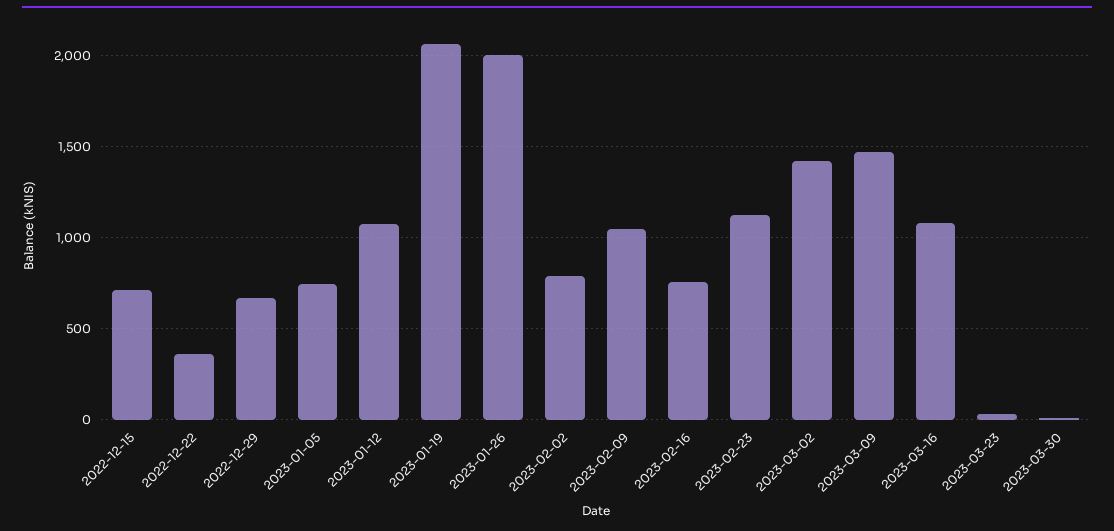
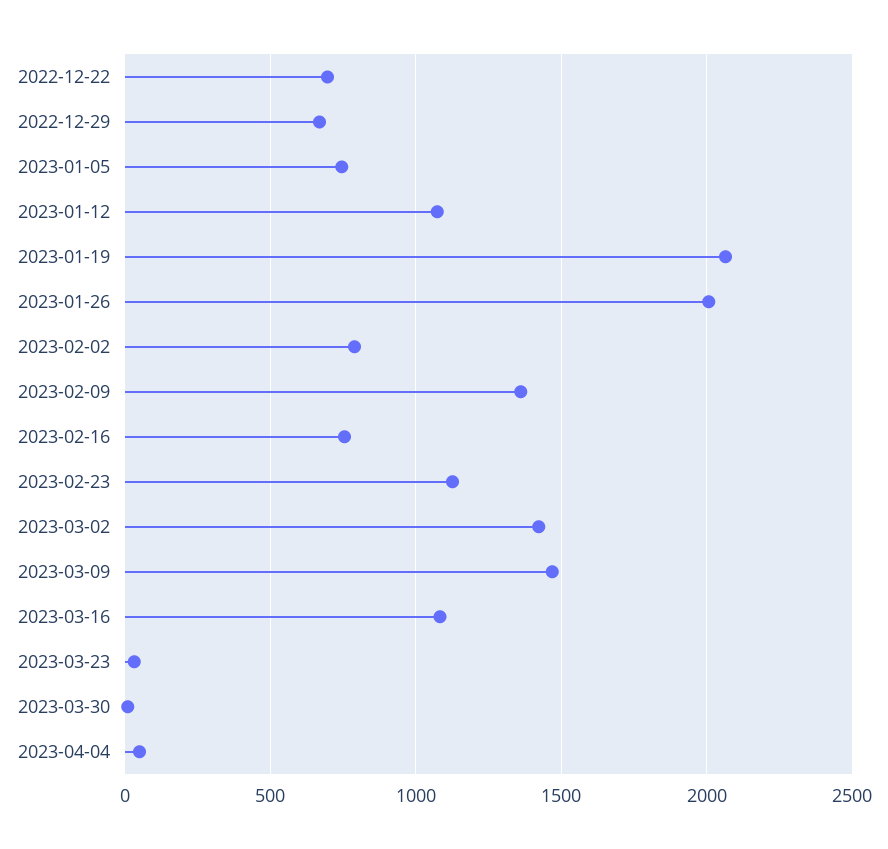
2022-12-15: 700 -> none
2022-12-22: 350 -> 700
2023-02-09: 1050 -> 1350
2023-04-04: none -> 50

